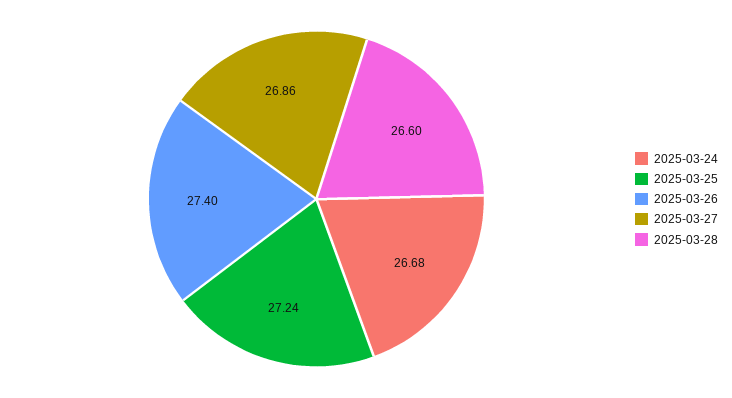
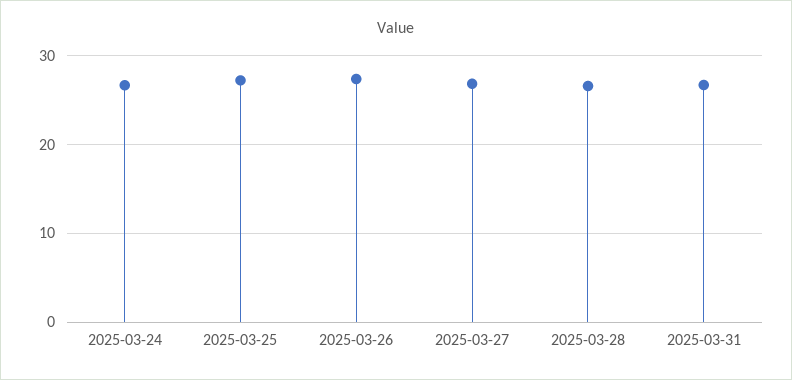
2025-03-31: none -> 27

